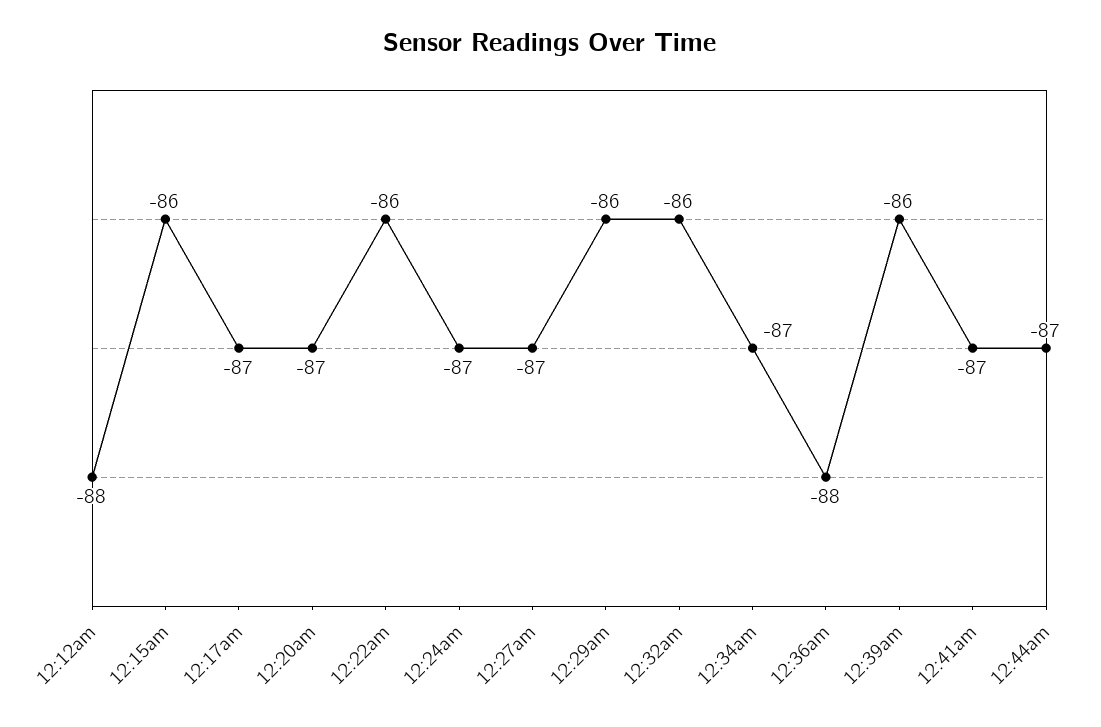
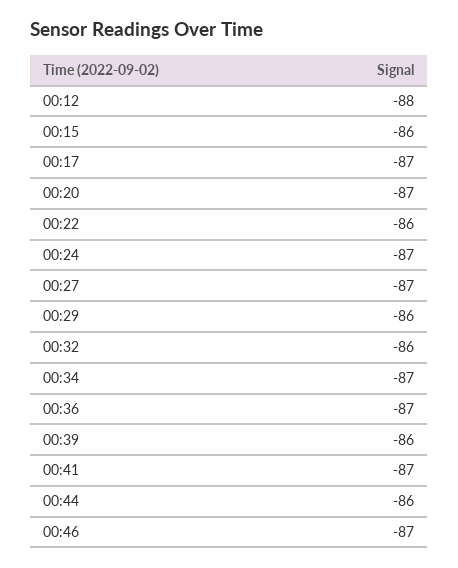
12:36am: -88 -> -87
12:44am: -87 -> -86
00:46: none -> -87

